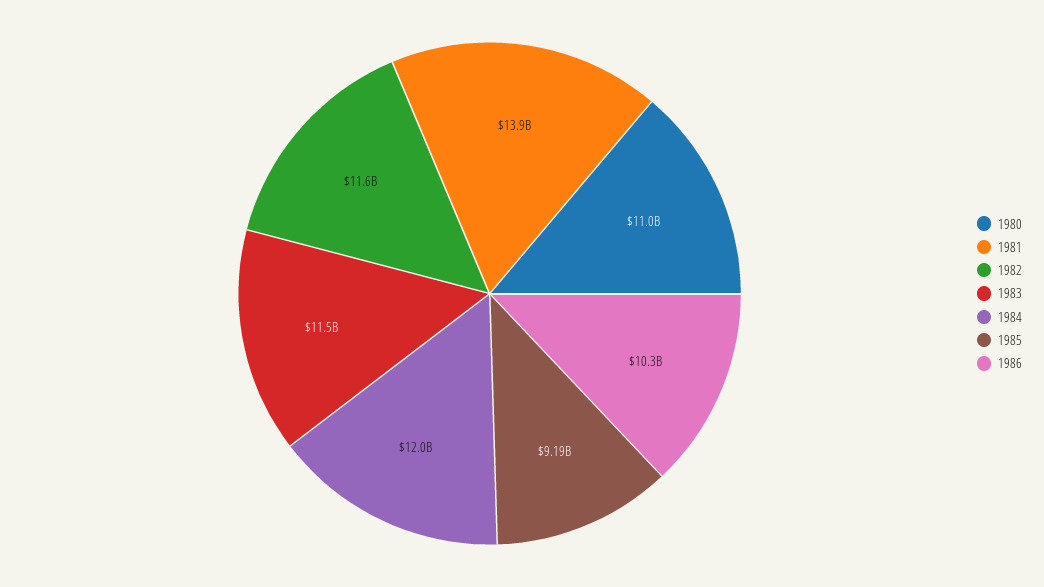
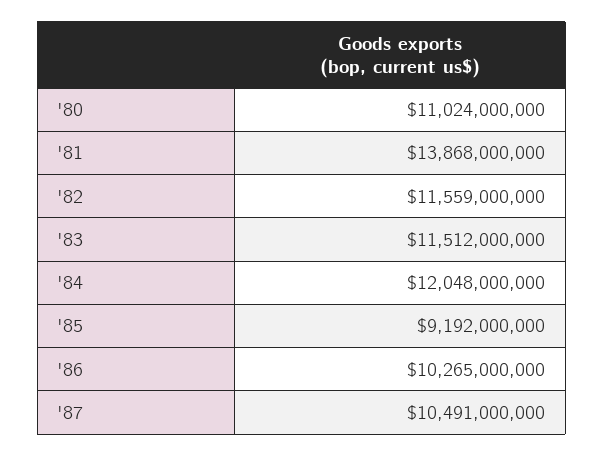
'87: none -> 10491000000

